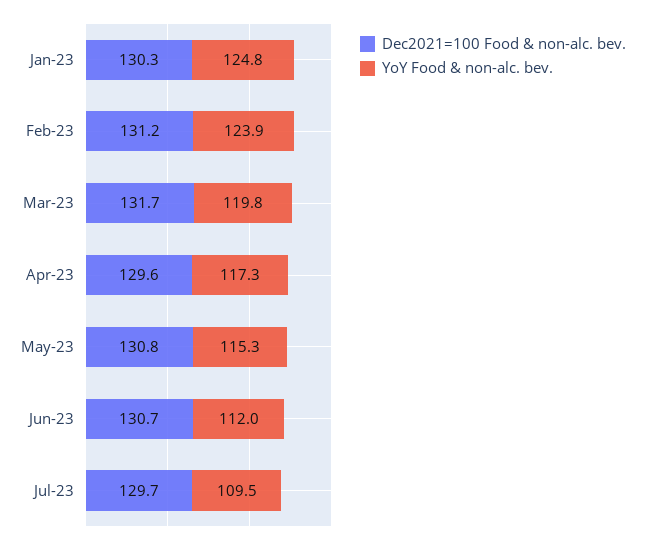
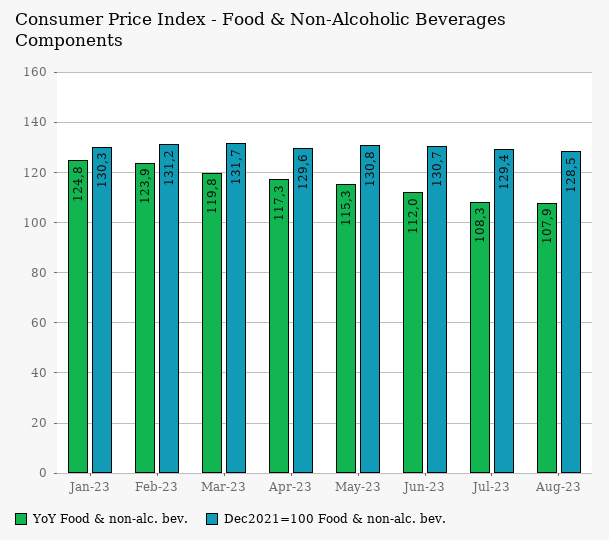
Dec2021=100 Food & non-alc. bev., Jul-23: 129.7 -> 129.4
YoY Food & non-alc. bev., Jul-23: 109.5 -> 108.3
YoY Food & non-alc. bev., Aug-23: none -> 107.9
Dec2021=100 Food & non-alc. bev., Aug-23: none -> 128.5

